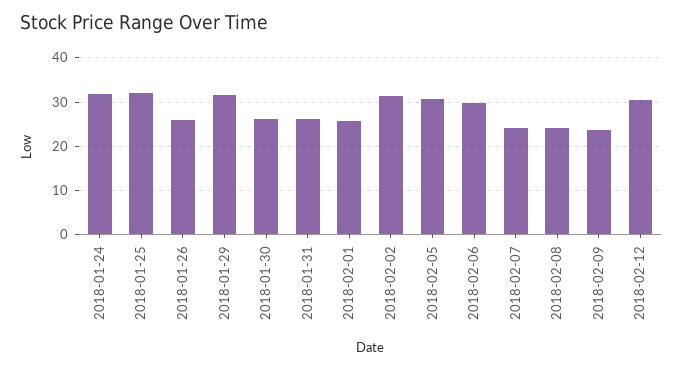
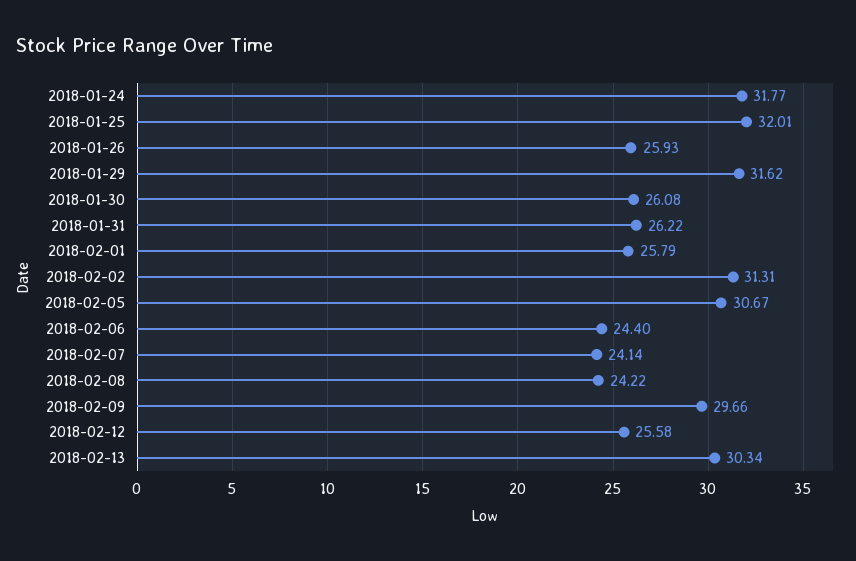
2018-02-06: 30 -> 24.4
2018-02-09: 24 -> 29.66
2018-02-12: 30 -> 25.58
2018-02-13: none -> 30.34

